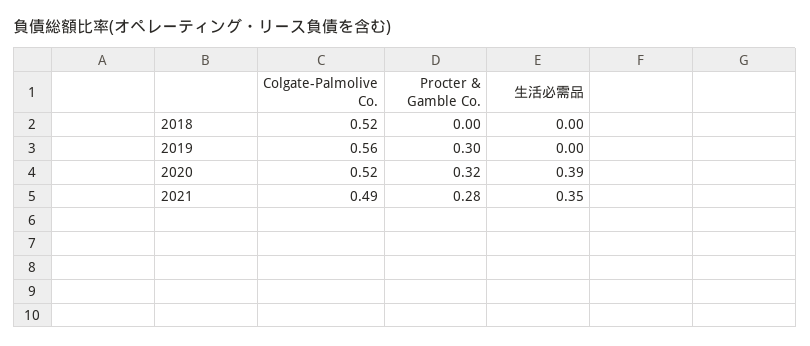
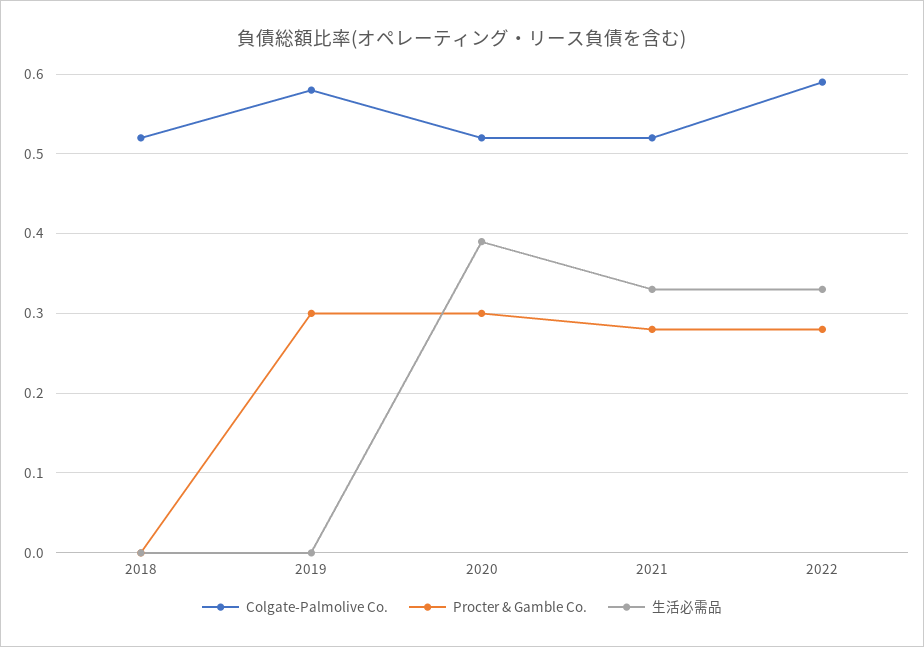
Colgate-Palmolive Co., 2019: 0.56 -> 0.58
Procter & Gamble Co., 2020: 0.32 -> 0.3
Colgate-Palmolive Co., 2021: 0.49 -> 0.52
生活必需品, 2021: 0.35 -> 0.33
Colgate-Palmolive Co., 2022: none -> 0.59
Procter & Gamble Co., 2022: none -> 0.28
生活必需品, 2022: none -> 0.33

